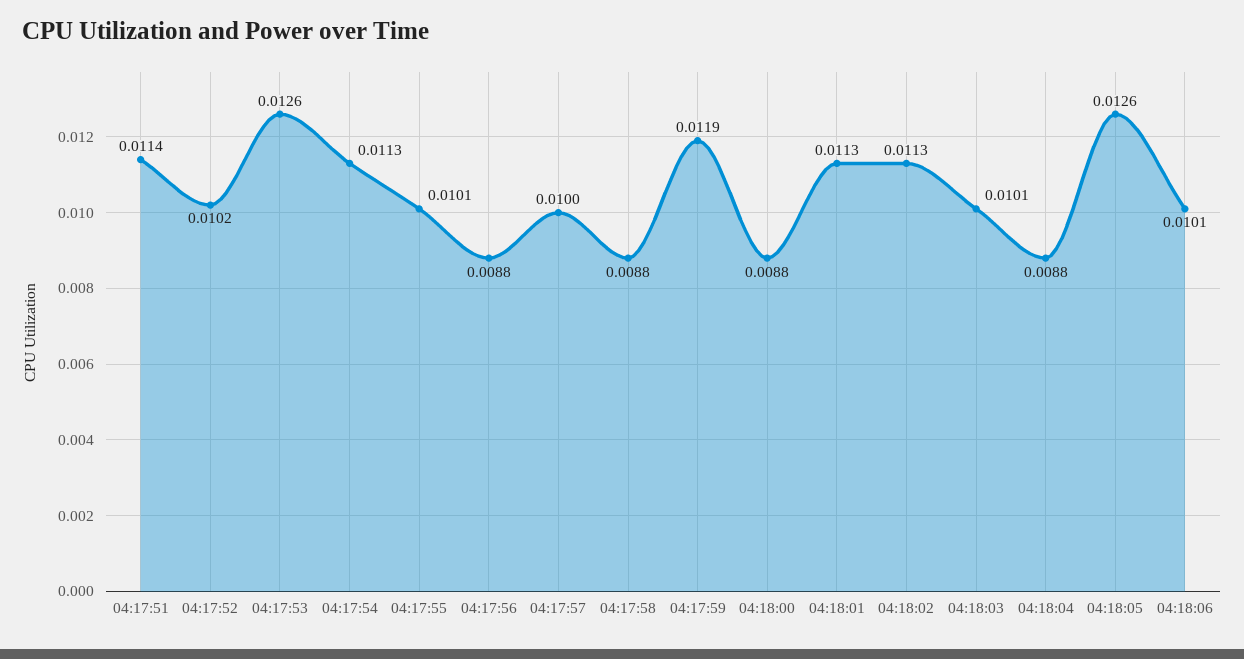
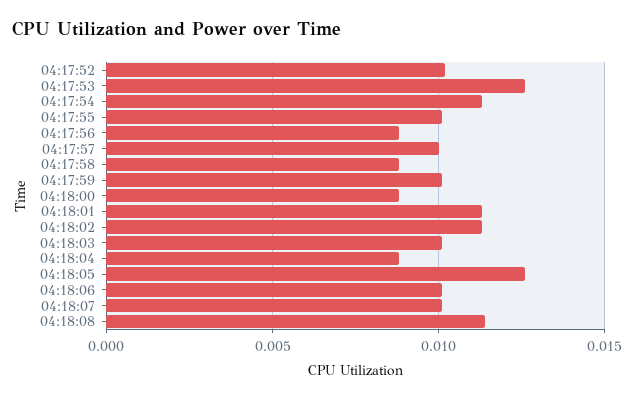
04:17:51: 0.0114 -> none
04:17:59: 0.0119 -> 0.01
04:18:07: none -> 0.01
04:18:08: none -> 0.0115

